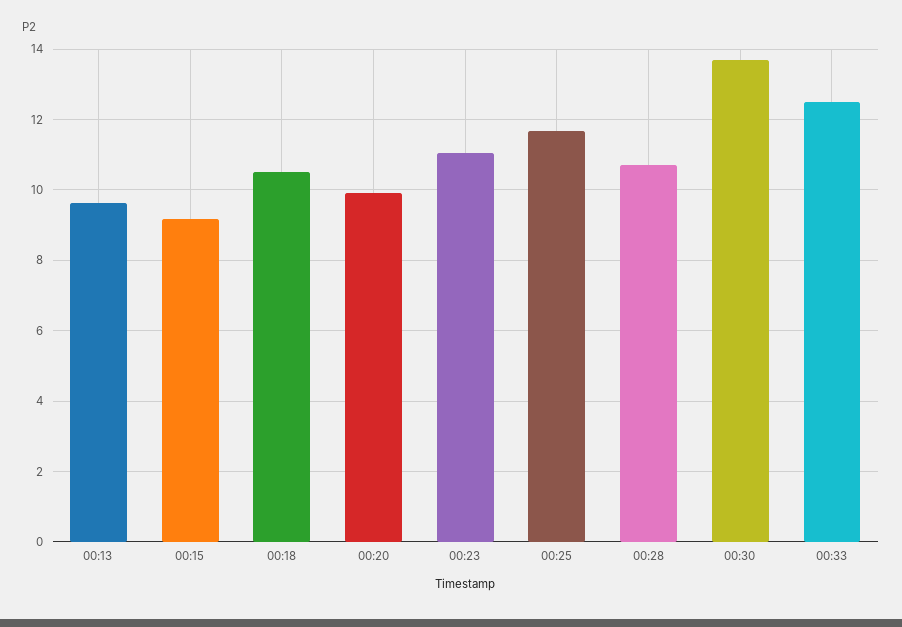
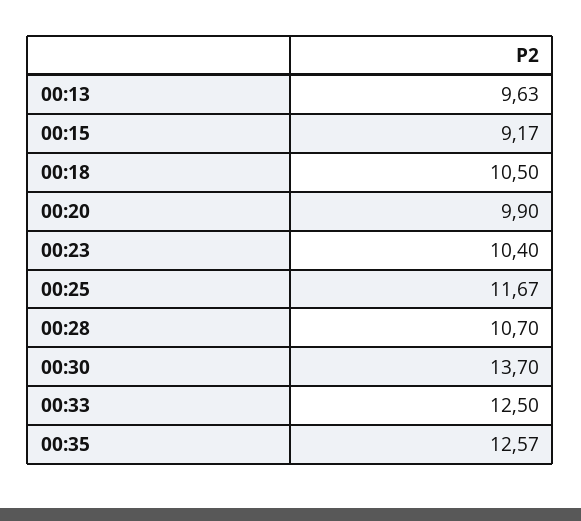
00:23: 11 -> 10.4
00:35: none -> 12.57

